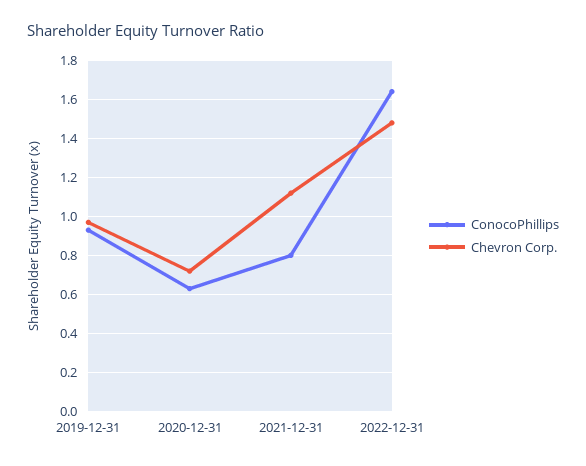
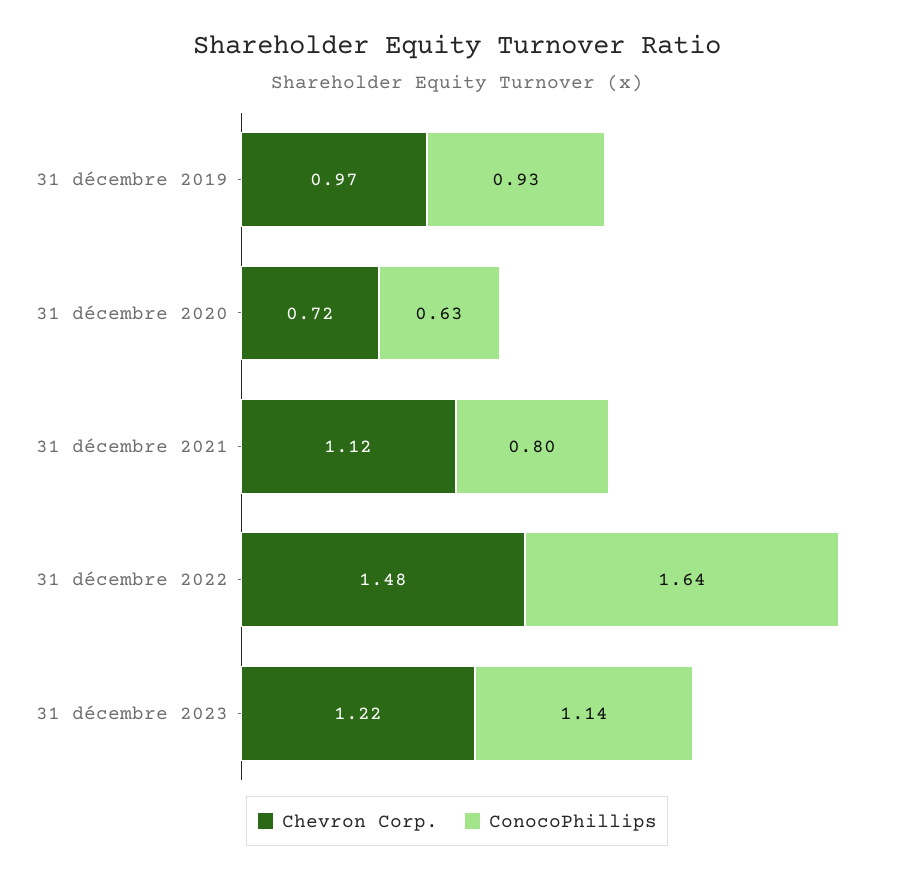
Chevron Corp., 31 décembre 2023: none -> 1.22
ConocoPhillips, 31 décembre 2023: none -> 1.14

